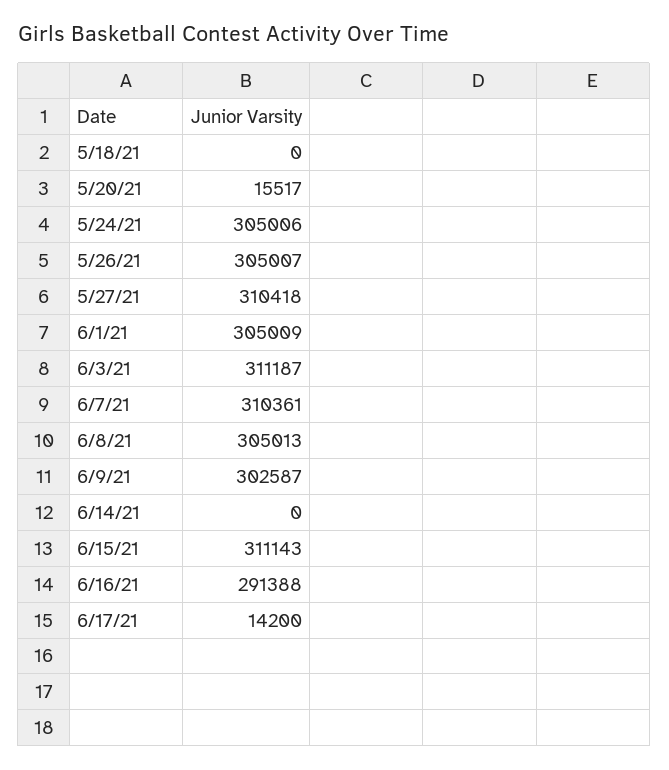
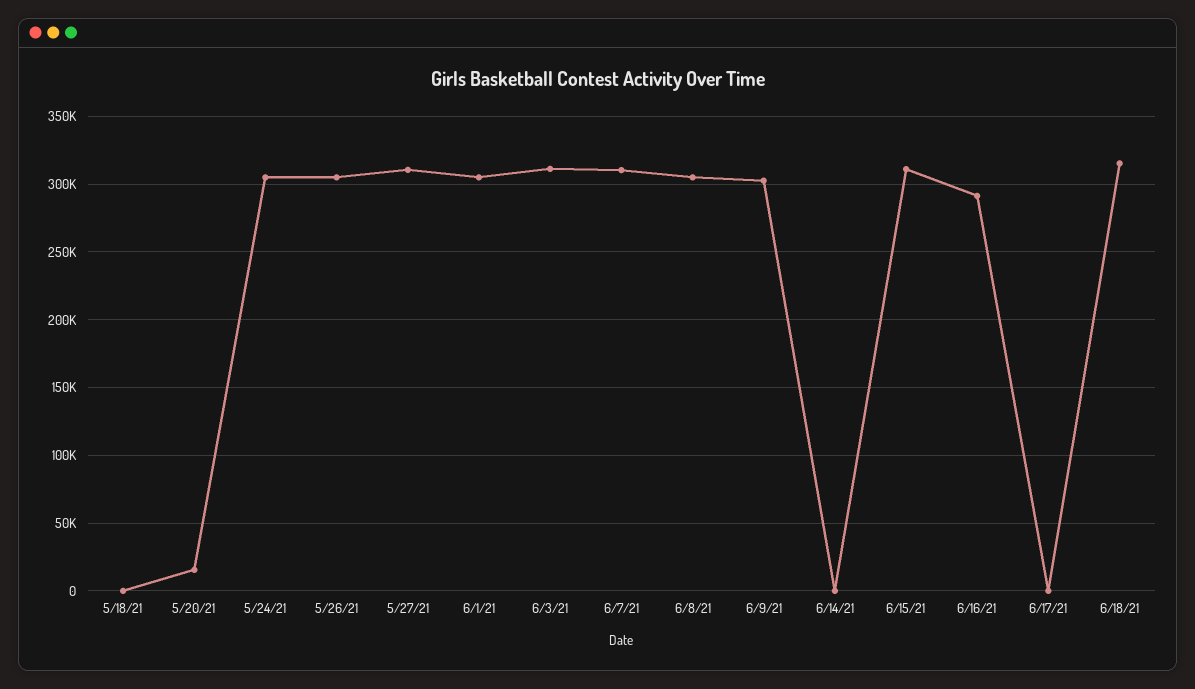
6/17/21: 14200 -> 0
6/18/21: none -> 315000

